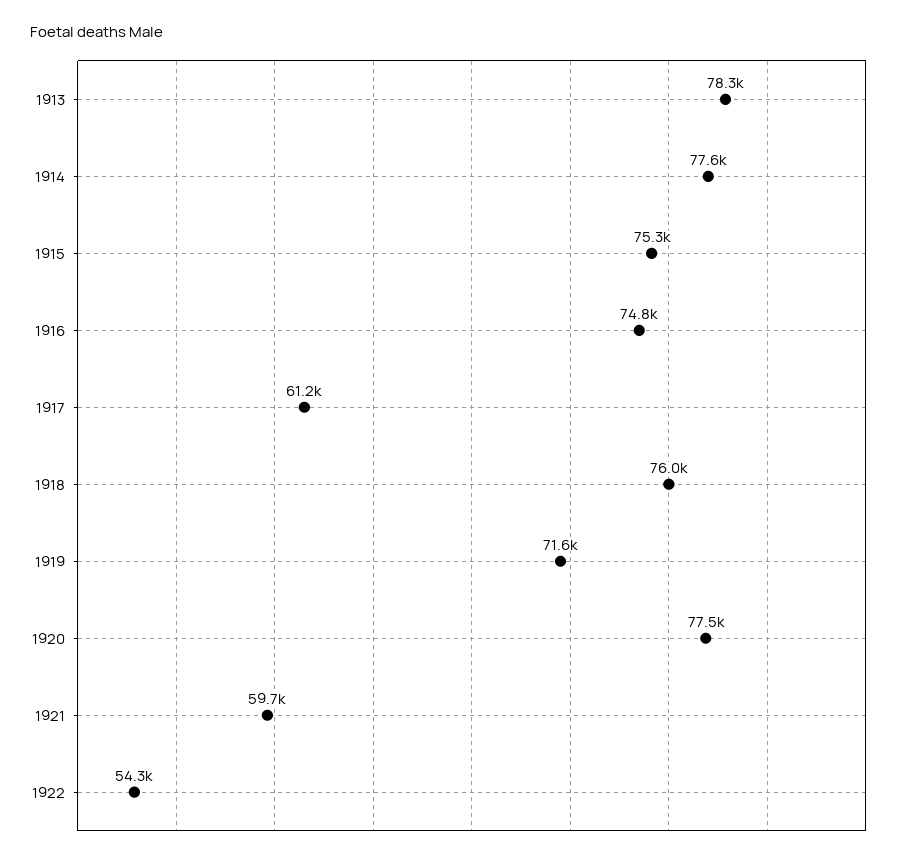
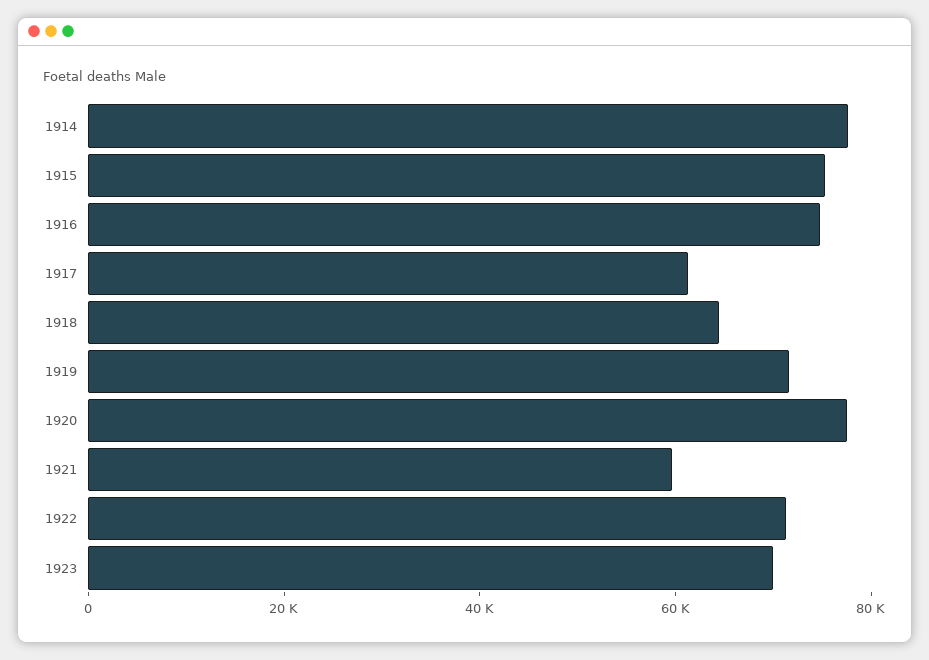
1913: 78300 -> none
1918: 76000 -> 65000
1922: 54300 -> 70000
1923: none -> 70000

